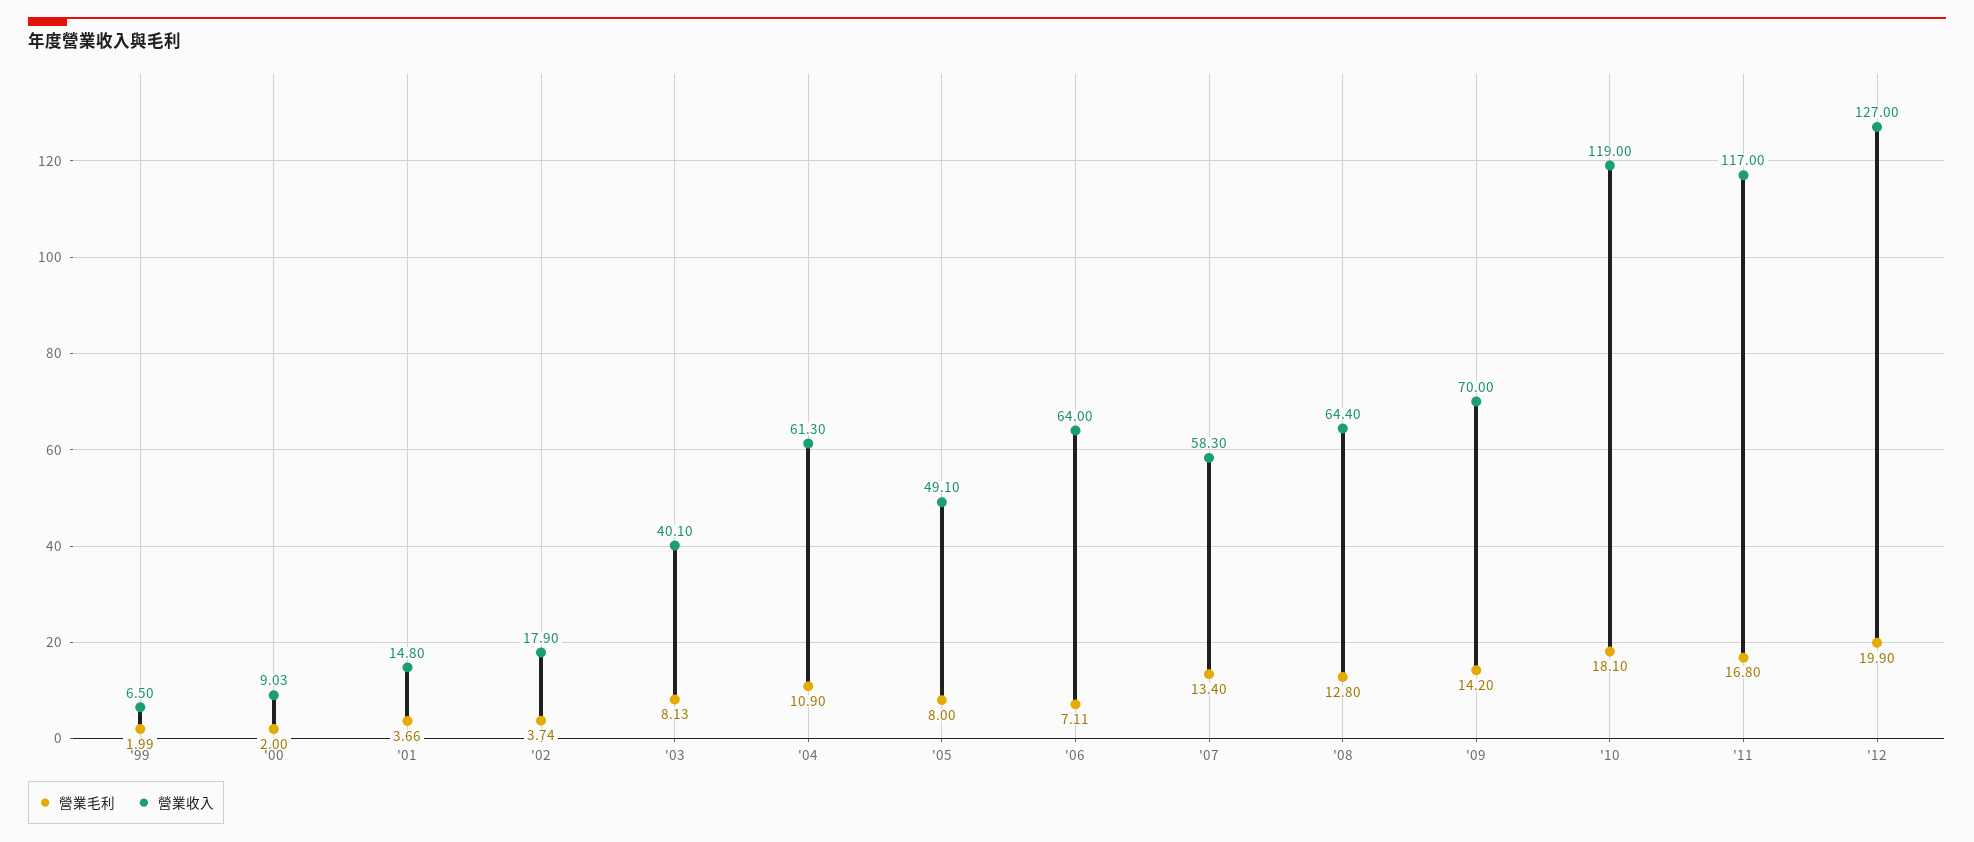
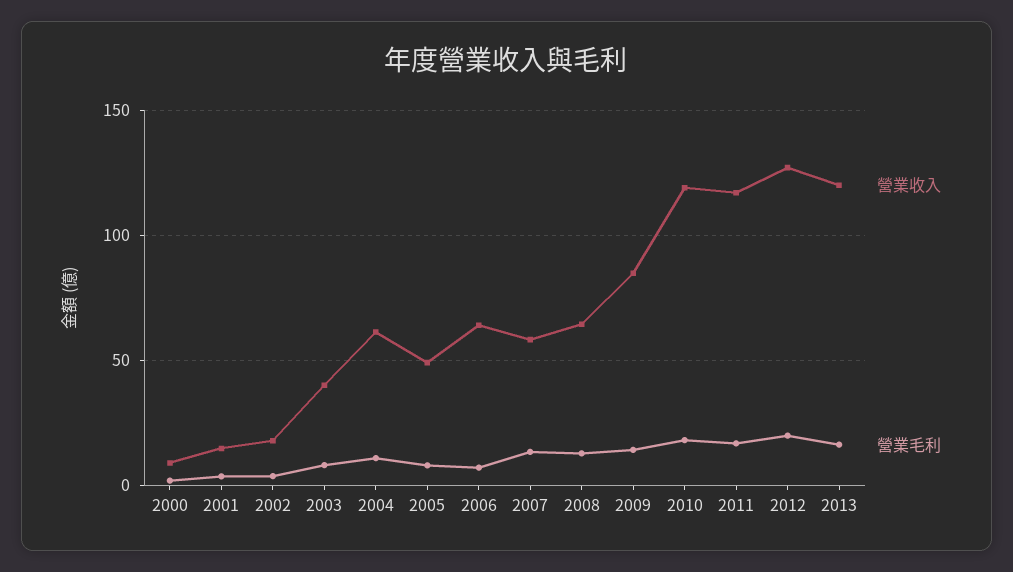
營業毛利, '99: 1.99 -> none
營業收入, '99: 6.5 -> none
營業收入, '09: 70 -> 85
營業收入, 2013: none -> 120
營業毛利, 2013: none -> 15

